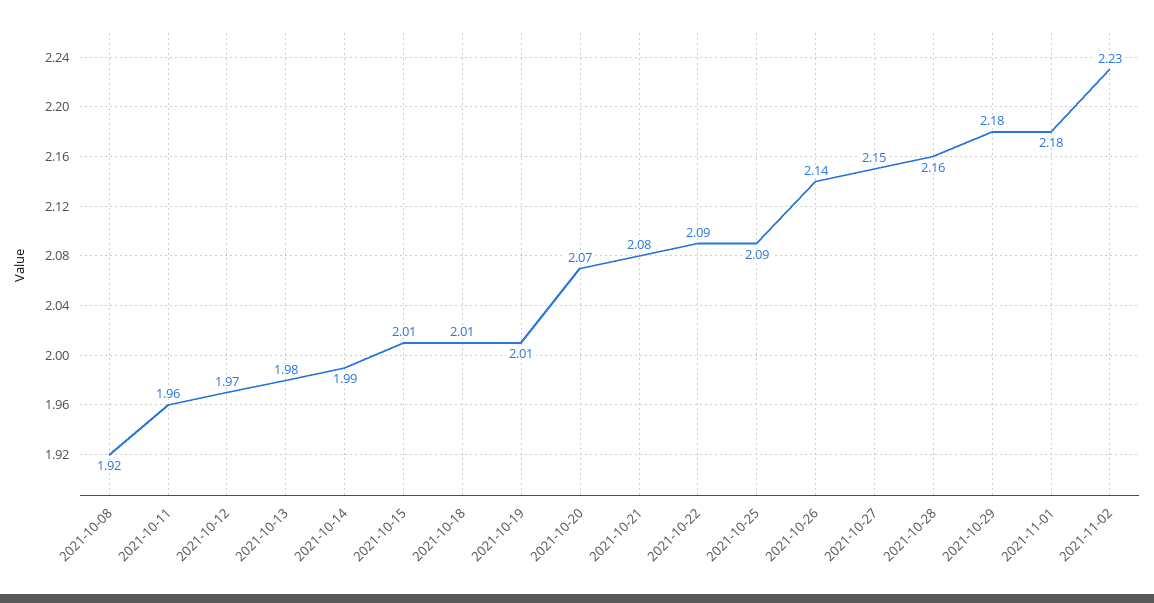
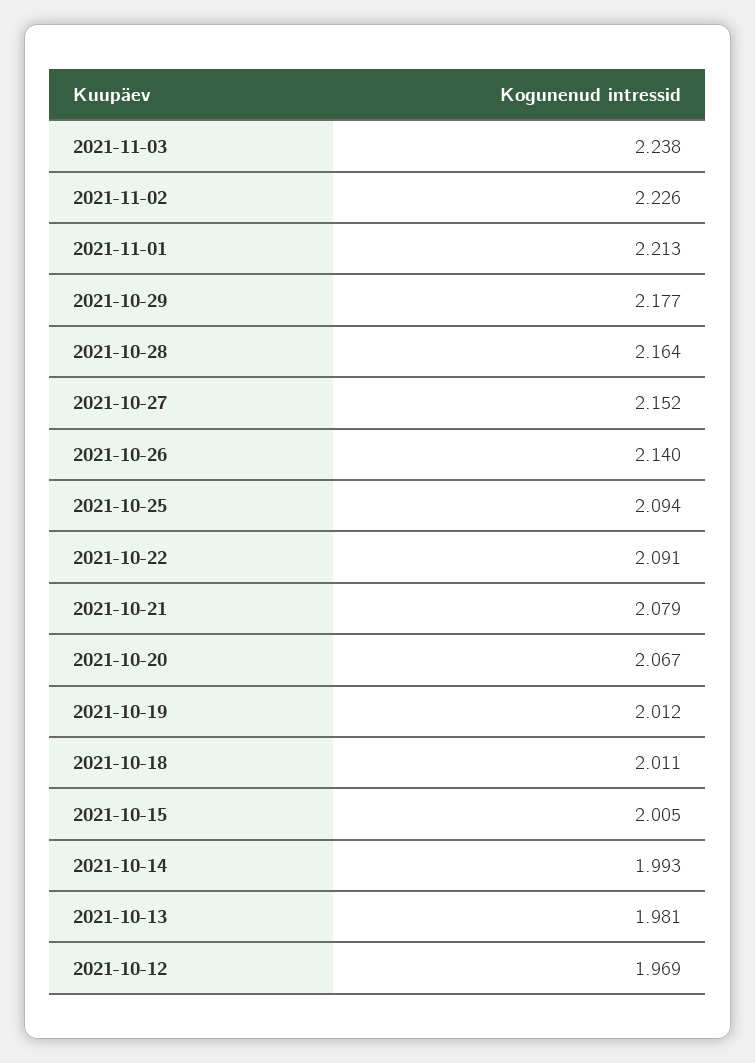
2021-10-08: 1.92 -> none
2021-10-11: 1.96 -> none
2021-11-01: 2.18 -> 2.213
2021-11-03: none -> 2.238

